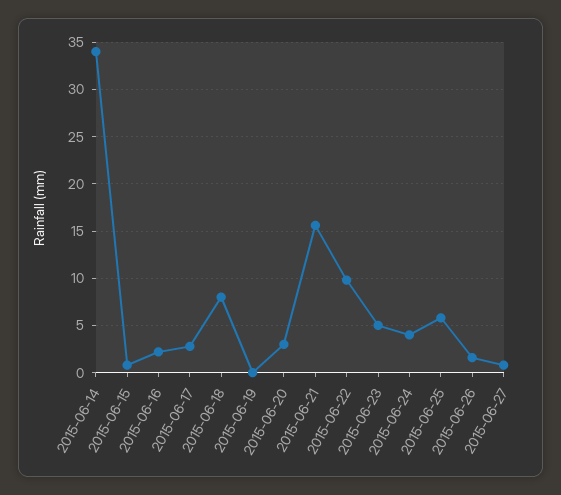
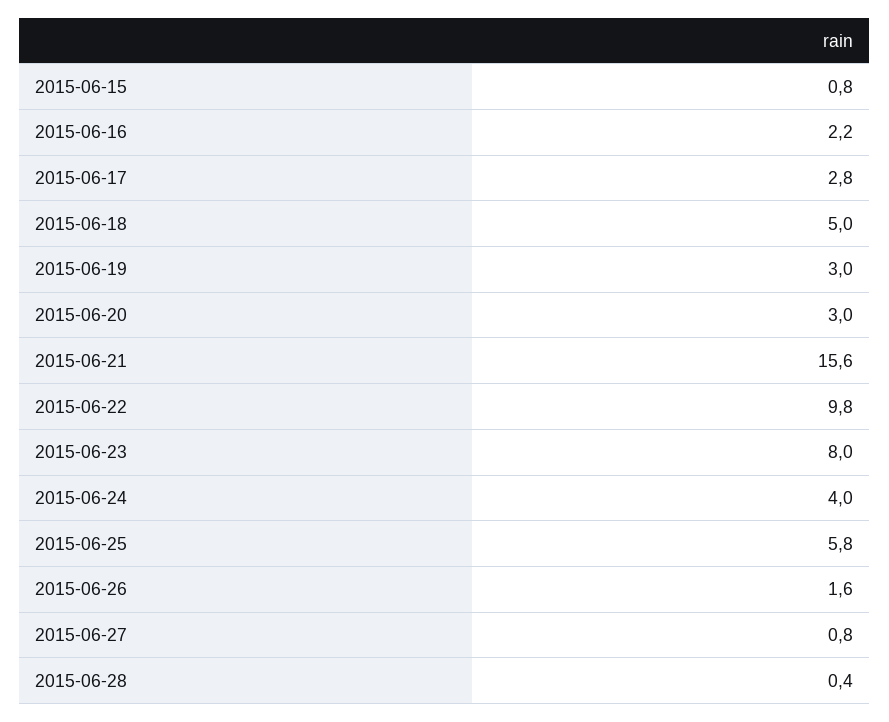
2015-06-14: 34 -> none
2015-06-18: 8 -> 5
2015-06-19: 0 -> 3
2015-06-23: 5 -> 8
2015-06-28: none -> 0.4

